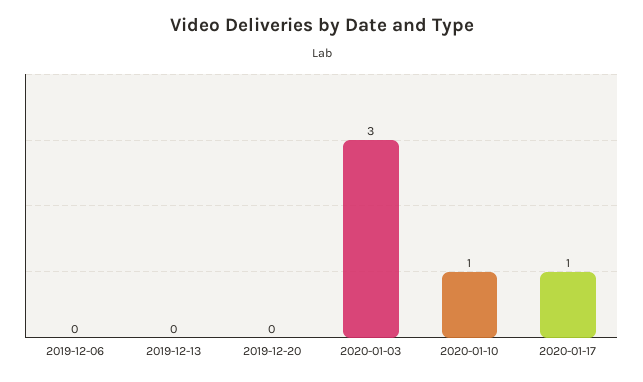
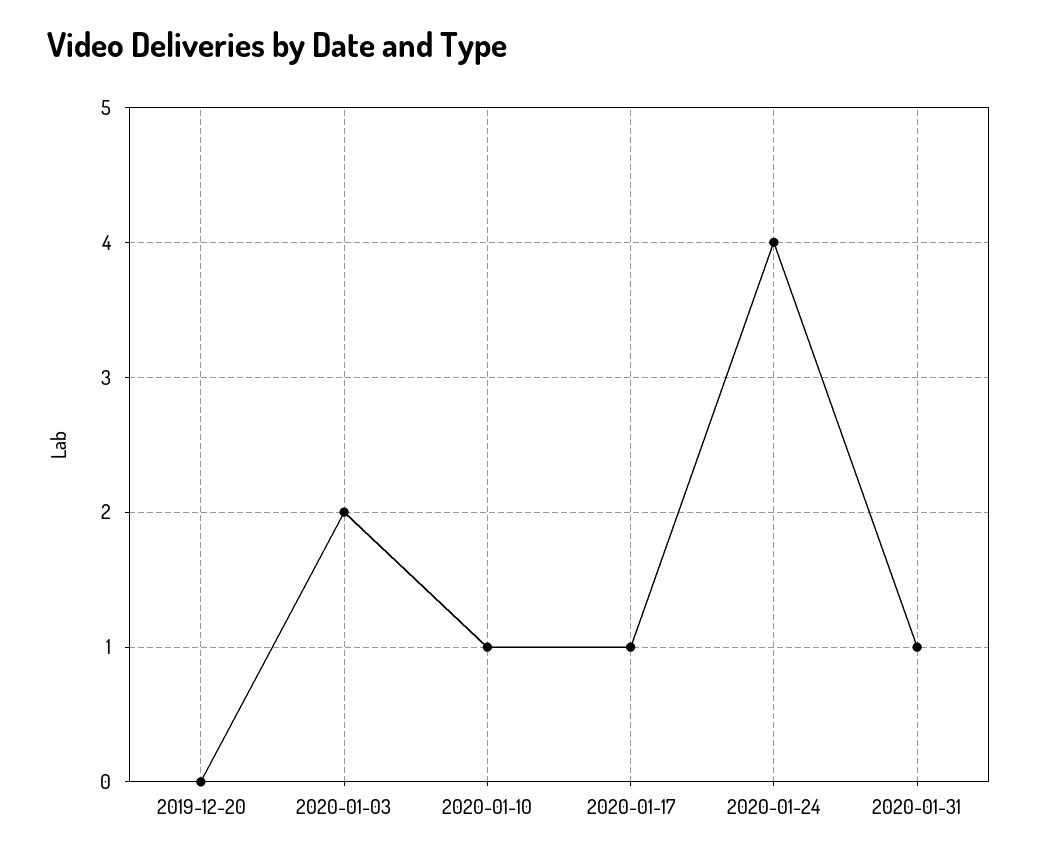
2019-12-06: 0 -> none
2019-12-13: 0 -> none
2020-01-03: 3 -> 2
2020-01-24: none -> 4
2020-01-31: none -> 1

